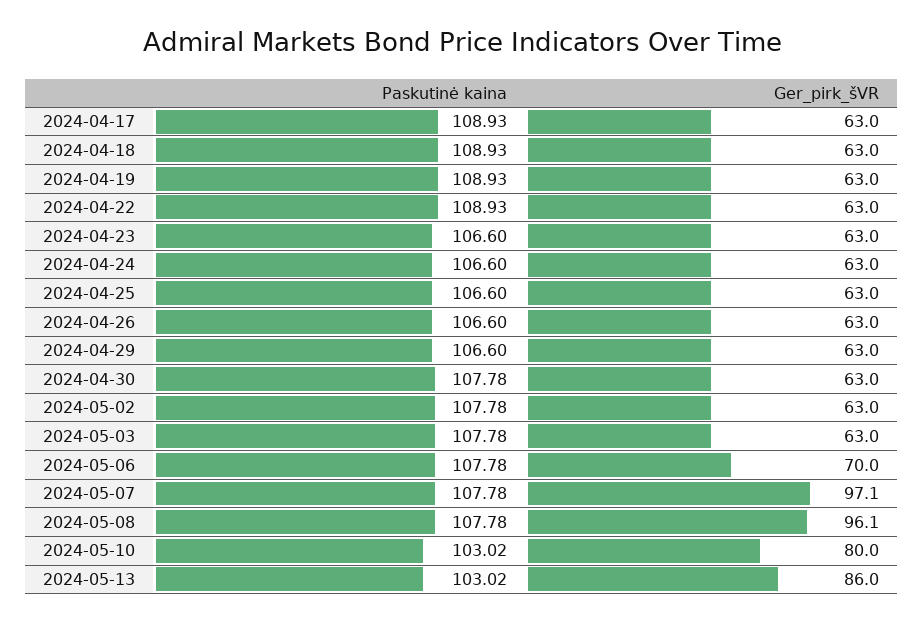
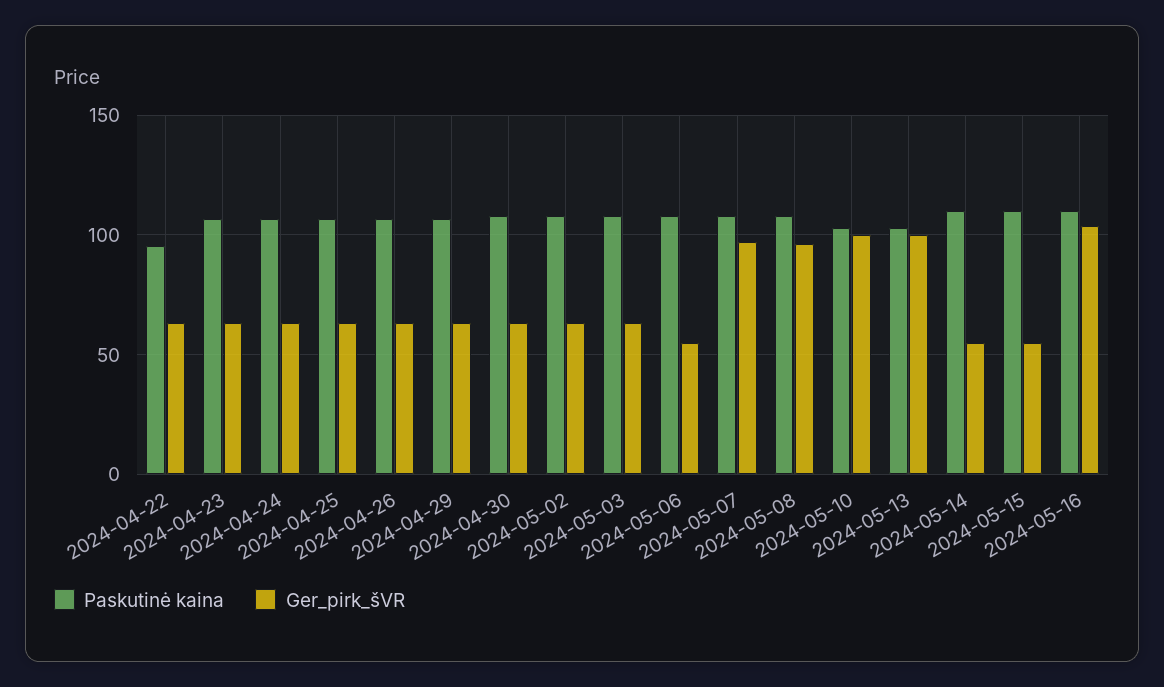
Paskutinė kaina, 2024-04-17: 108.93 -> none
Ger_pirk_šVR, 2024-04-17: 63 -> none
Paskutinė kaina, 2024-04-18: 108.93 -> none
Ger_pirk_šVR, 2024-04-18: 63 -> none
Paskutinė kaina, 2024-04-19: 108.93 -> none
Ger_pirk_šVR, 2024-04-19: 63 -> none
Paskutinė kaina, 2024-04-22: 108.93 -> 95
Ger_pirk_šVR, 2024-05-06: 70 -> 55
Ger_pirk_šVR, 2024-05-10: 80 -> 100
Ger_pirk_šVR, 2024-05-13: 86 -> 100
Paskutinė kaina, 2024-05-14: none -> 110
Ger_pirk_šVR, 2024-05-14: none -> 55
Paskutinė kaina, 2024-05-15: none -> 110
Ger_pirk_šVR, 2024-05-15: none -> 55
Paskutinė kaina, 2024-05-16: none -> 110
Ger_pirk_šVR, 2024-05-16: none -> 105

